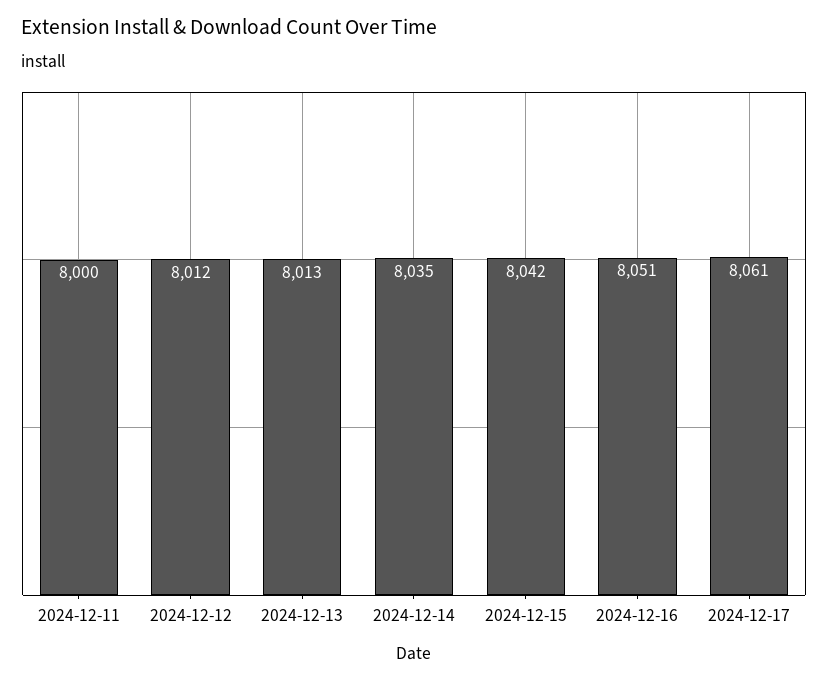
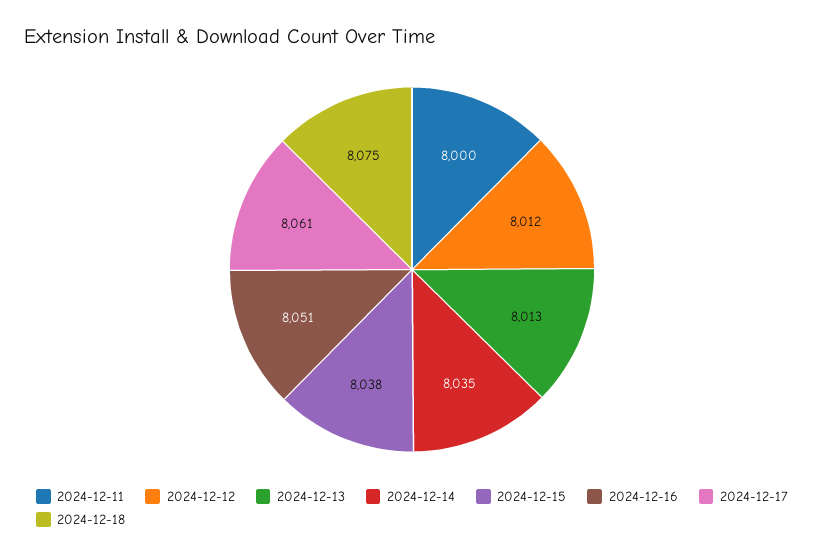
2024-12-15: 8042 -> 8038
2024-12-18: none -> 8075

